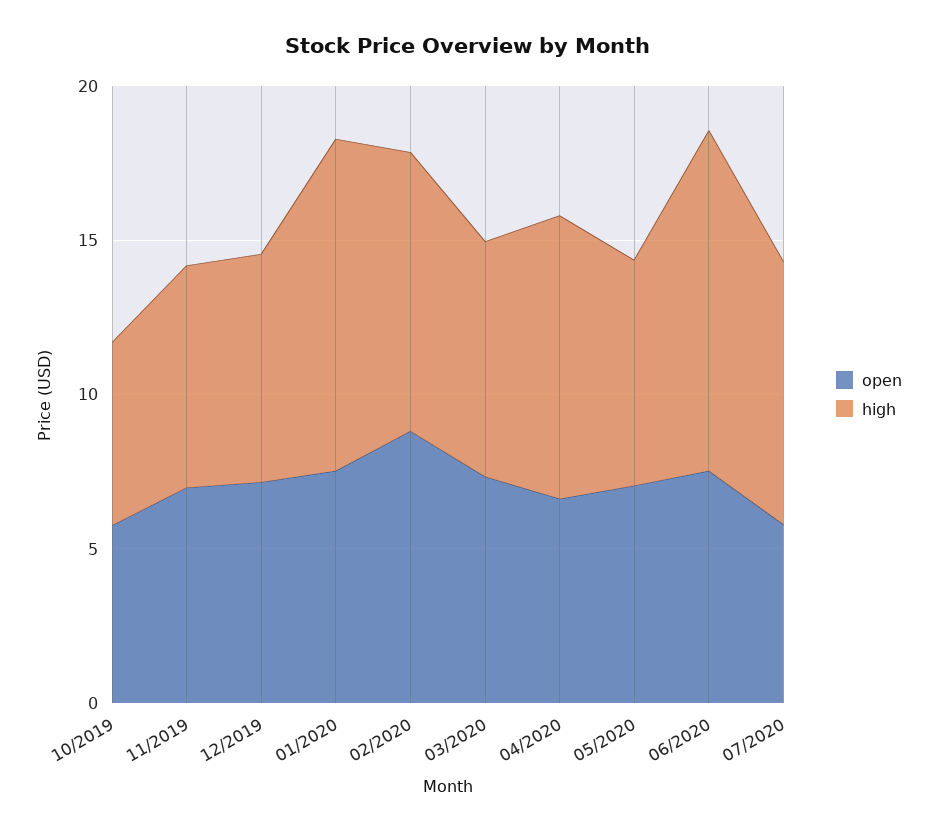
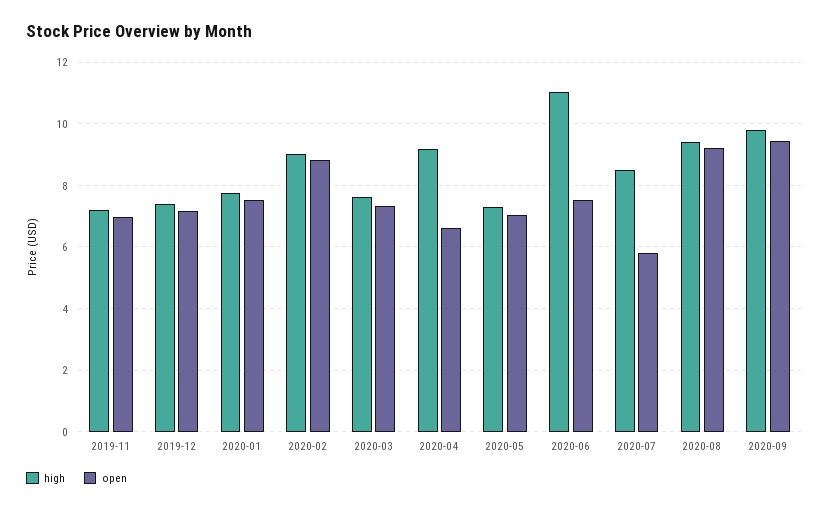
open, 10/2019: 6 -> none
high, 10/2019: 6 -> none
high, 01/2020: 11 -> 7.8
high, 2020-08: none -> 9.4
open, 2020-08: none -> 9.2
high, 2020-09: none -> 9.8
open, 2020-09: none -> 9.4

